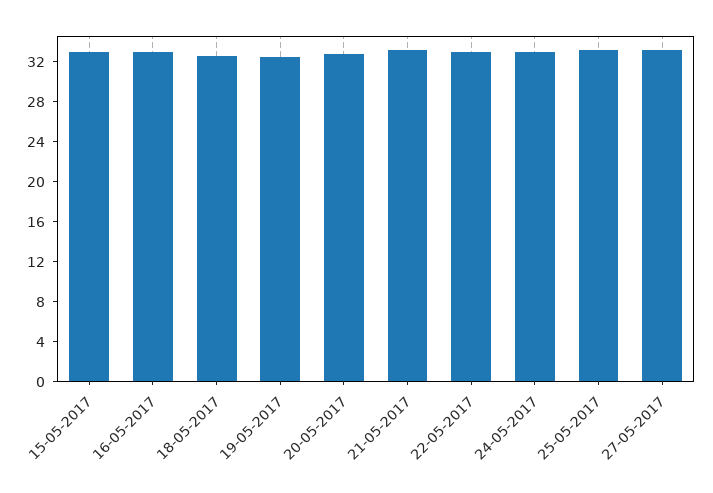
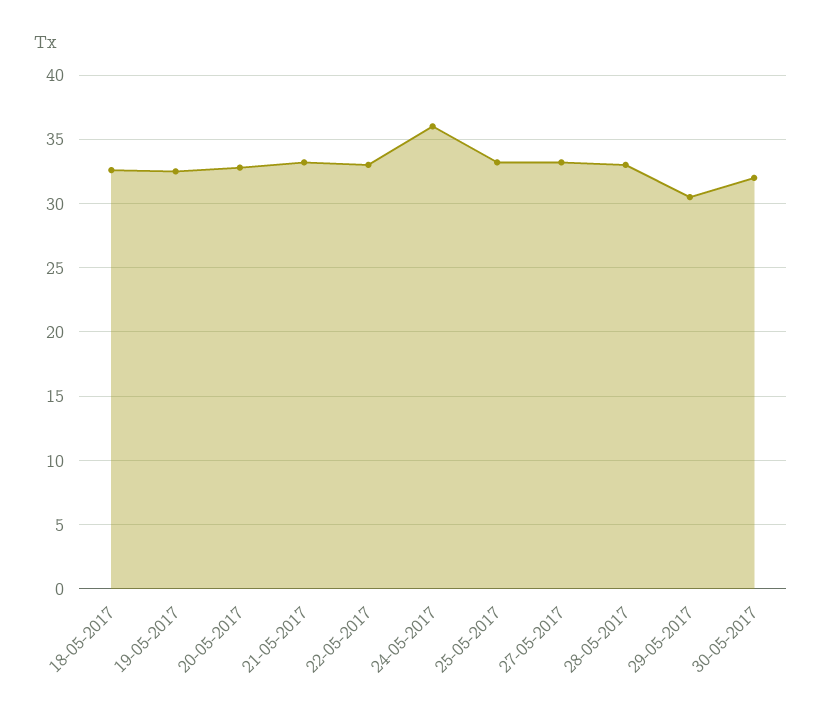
15-05-2017: 33 -> none
16-05-2017: 33 -> none
24-05-2017: 33 -> 36
28-05-2017: none -> 33
29-05-2017: none -> 30.5
30-05-2017: none -> 32

